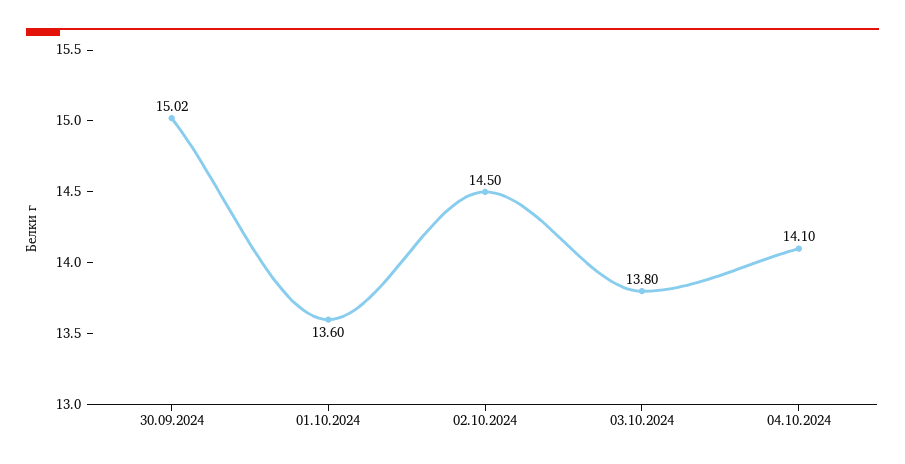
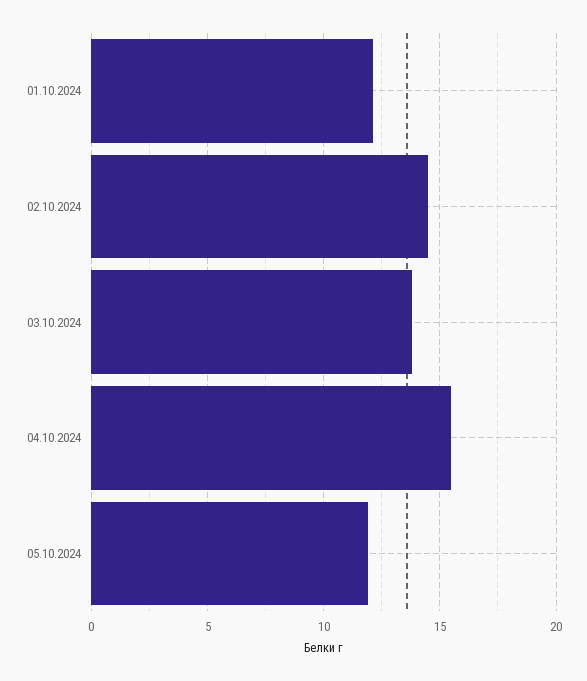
30.09.2024: 15.02 -> none
01.10.2024: 13.6 -> 12
04.10.2024: 14.1 -> 15.5
05.10.2024: none -> 12

